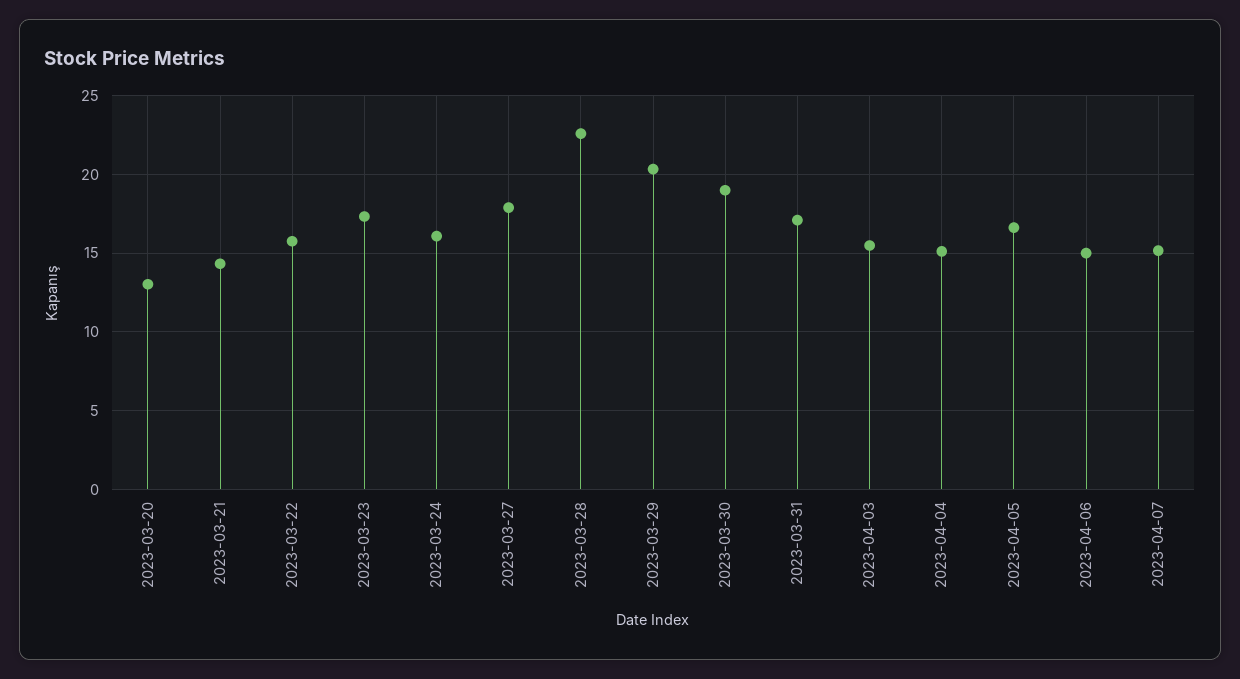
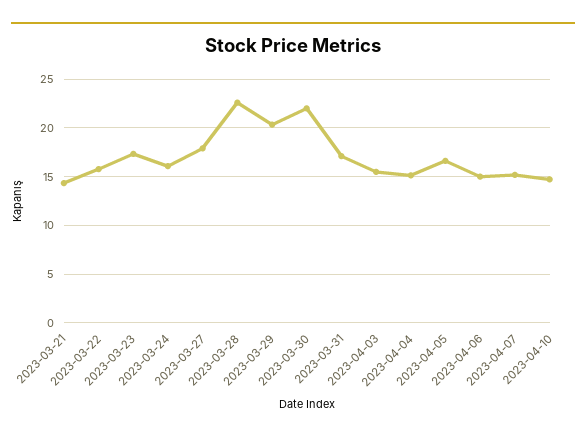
2023-03-20: 13 -> none
2023-03-30: 19 -> 22
2023-04-10: none -> 15

